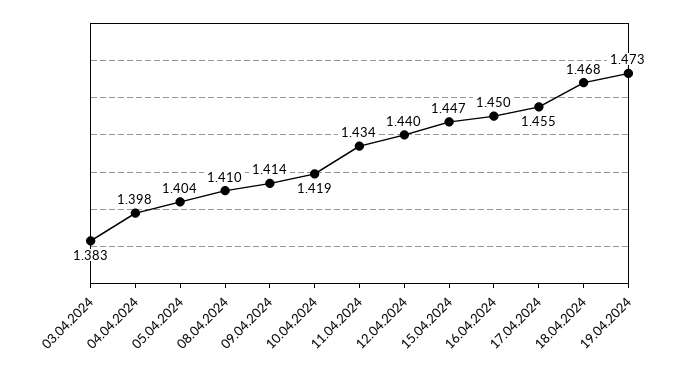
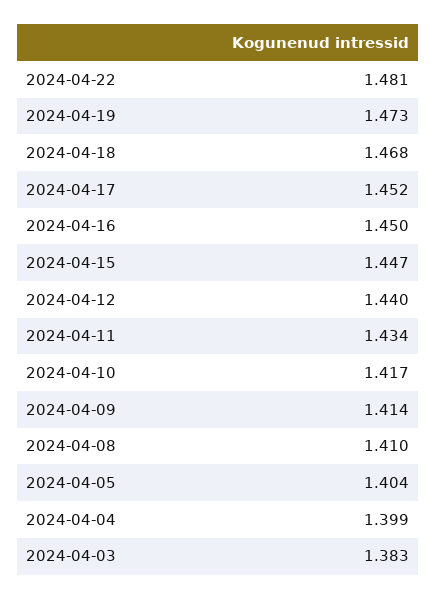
04.04.2024: 1.398 -> 1.399
10.04.2024: 1.419 -> 1.417
17.04.2024: 1.455 -> 1.452
2024-04-22: none -> 1.481

